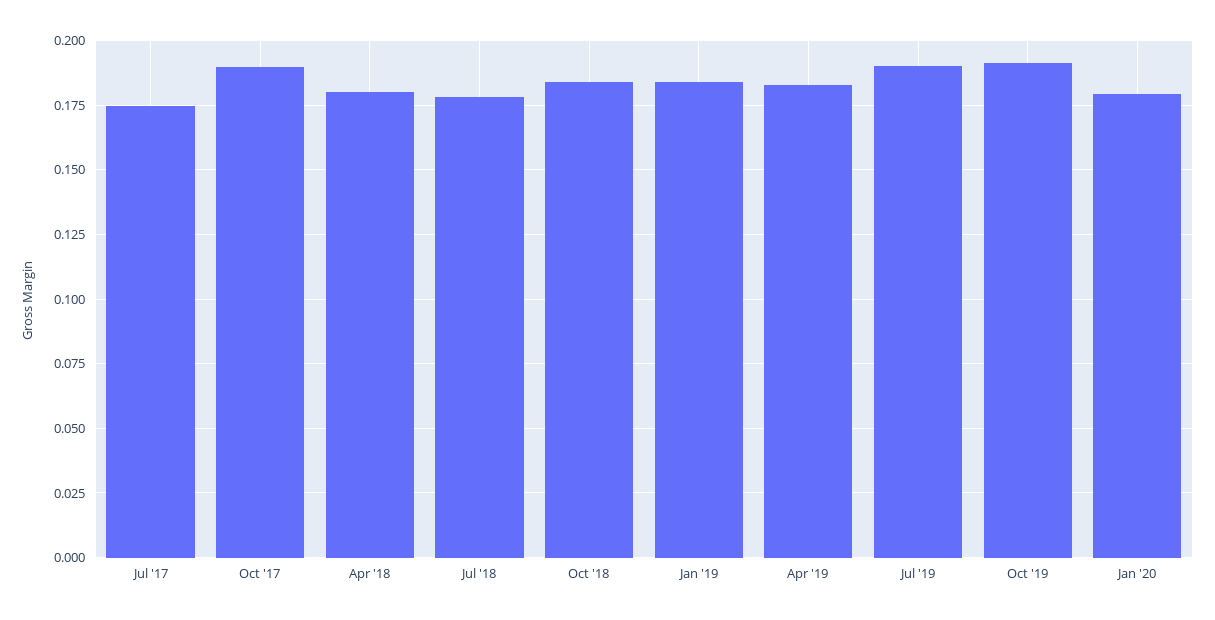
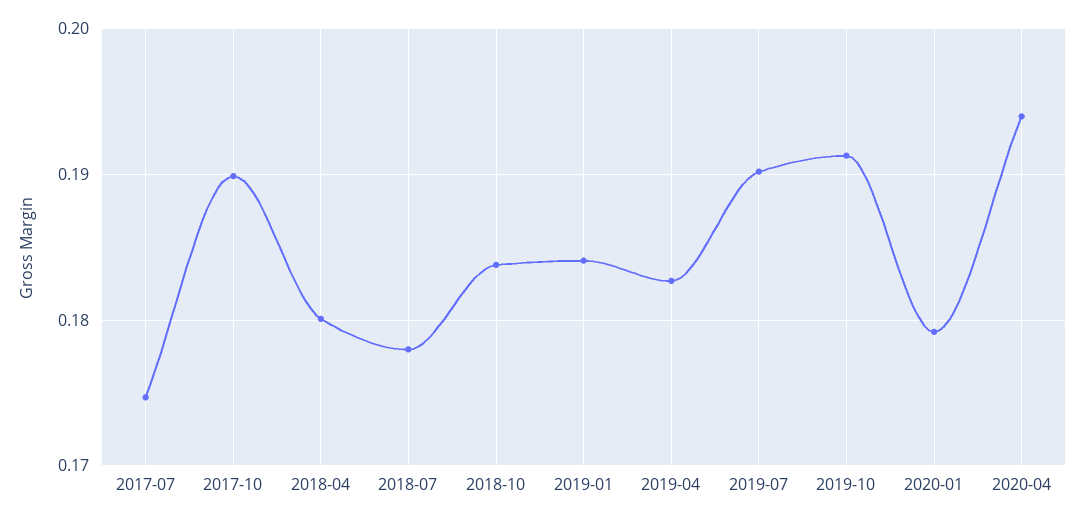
2020-04: none -> 0.194

